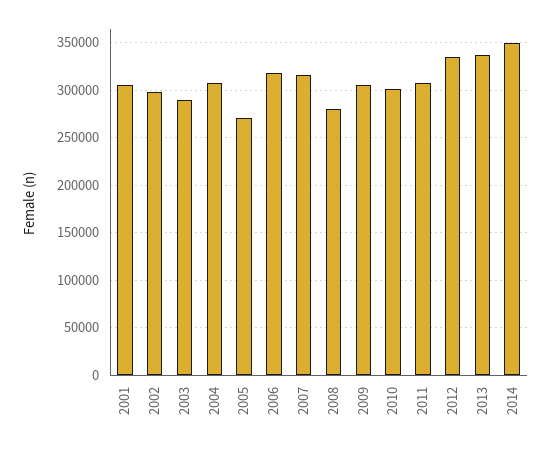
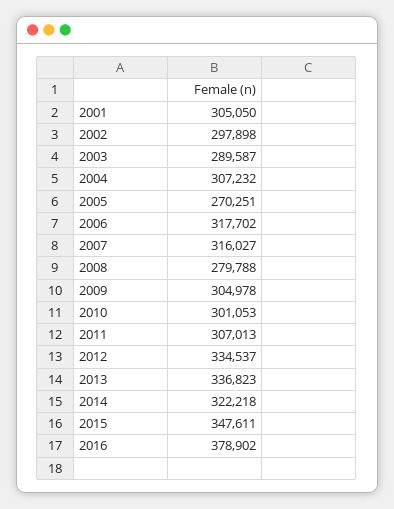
2014: 350000 -> 322218
2015: none -> 347611
2016: none -> 378902

